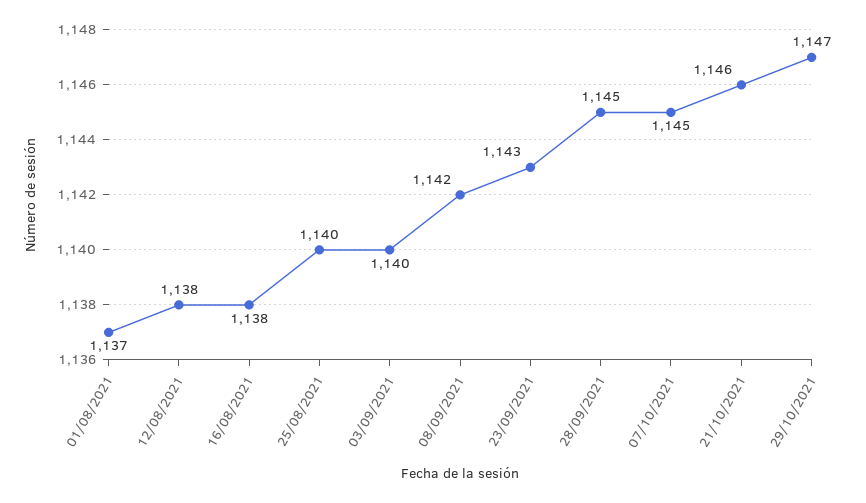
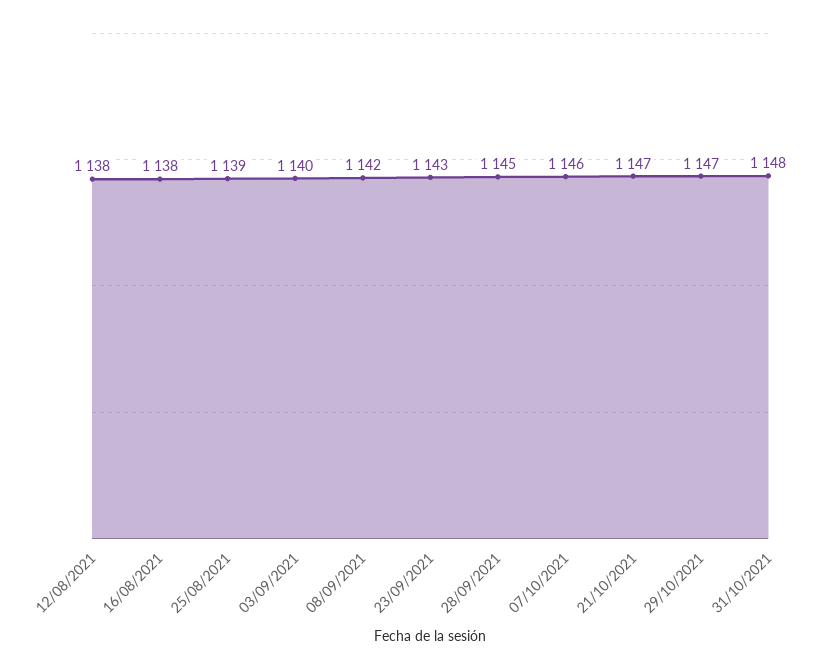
01/08/2021: 1137 -> none
25/08/2021: 1140 -> 1139
07/10/2021: 1145 -> 1146
21/10/2021: 1146 -> 1147
31/10/2021: none -> 1148

